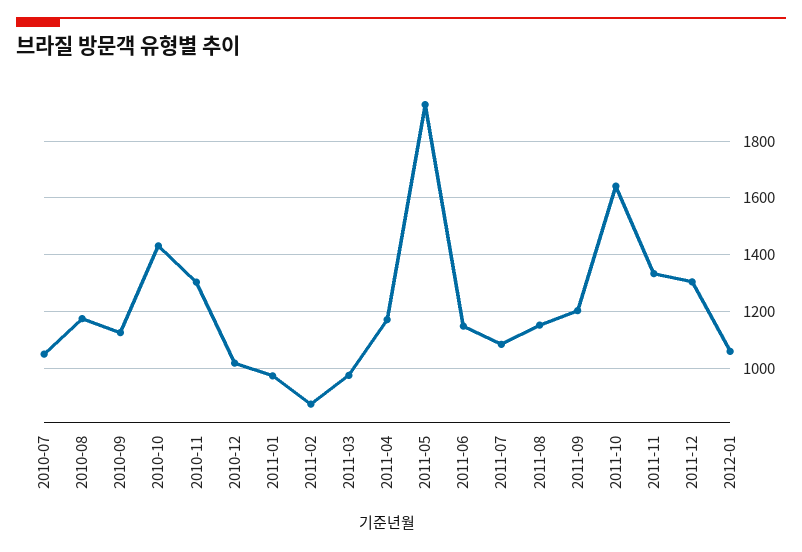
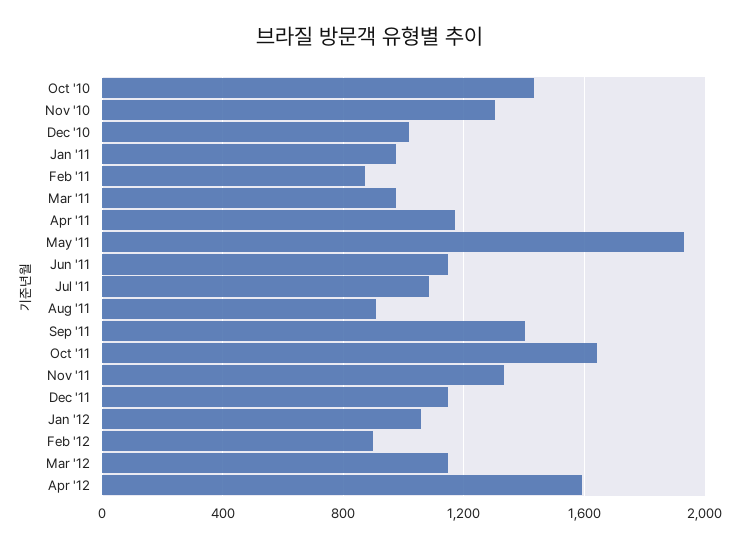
2010-07: 1050 -> none
2010-08: 1175 -> none
2010-09: 1125 -> none
2011-08: 1150 -> 900
2011-09: 1200 -> 1400
2011-12: 1300 -> 1150
Feb '12: none -> 900
Mar '12: none -> 1150
Apr '12: none -> 1600

